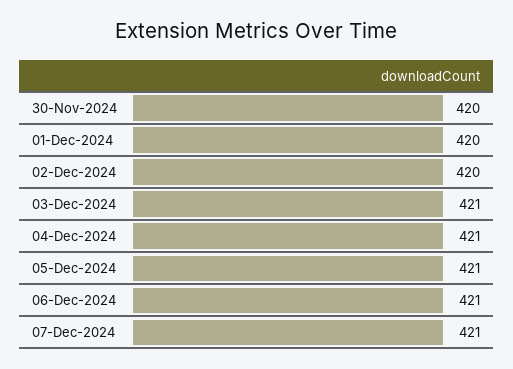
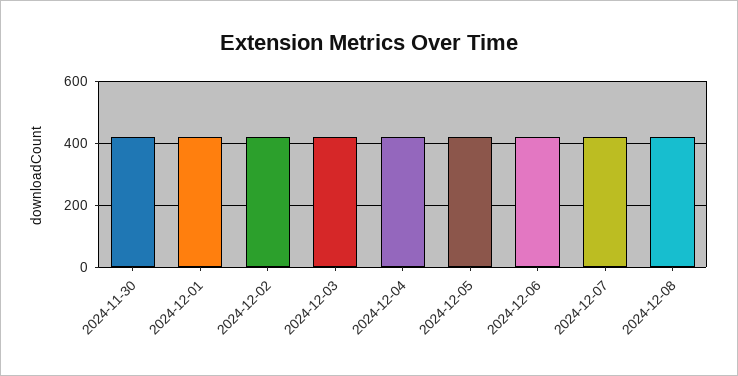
2024-12-08: none -> 420

